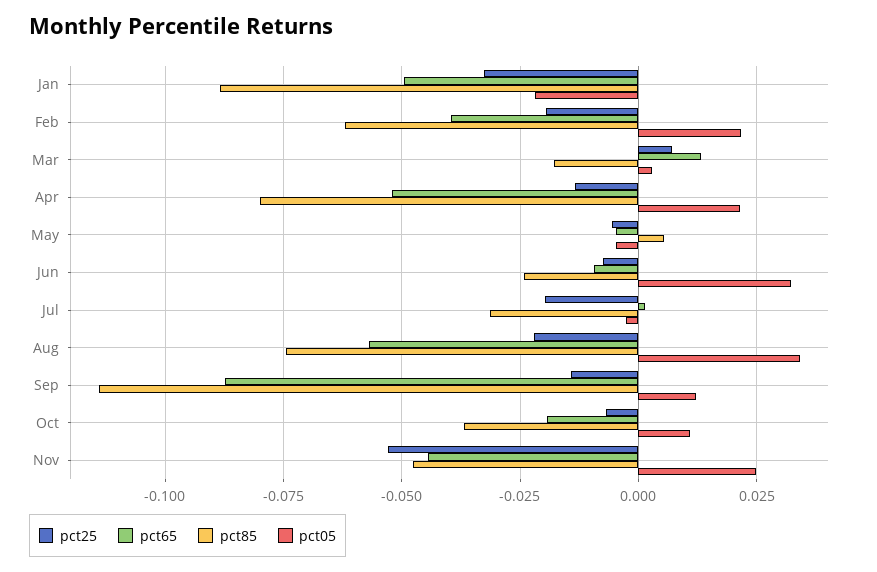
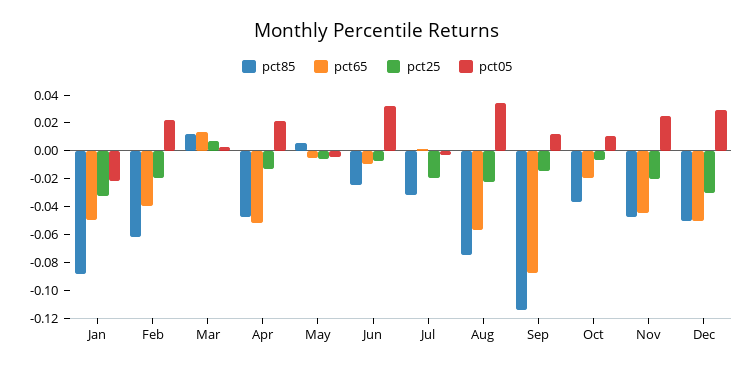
pct85, Mar: -0.0175 -> 0.01
pct85, Apr: -0.08 -> -0.05
pct25, Nov: -0.0525 -> -0.02
pct85, Dec: none -> -0.05
pct65, Dec: none -> -0.05
pct25, Dec: none -> -0.03
pct05, Dec: none -> 0.03

